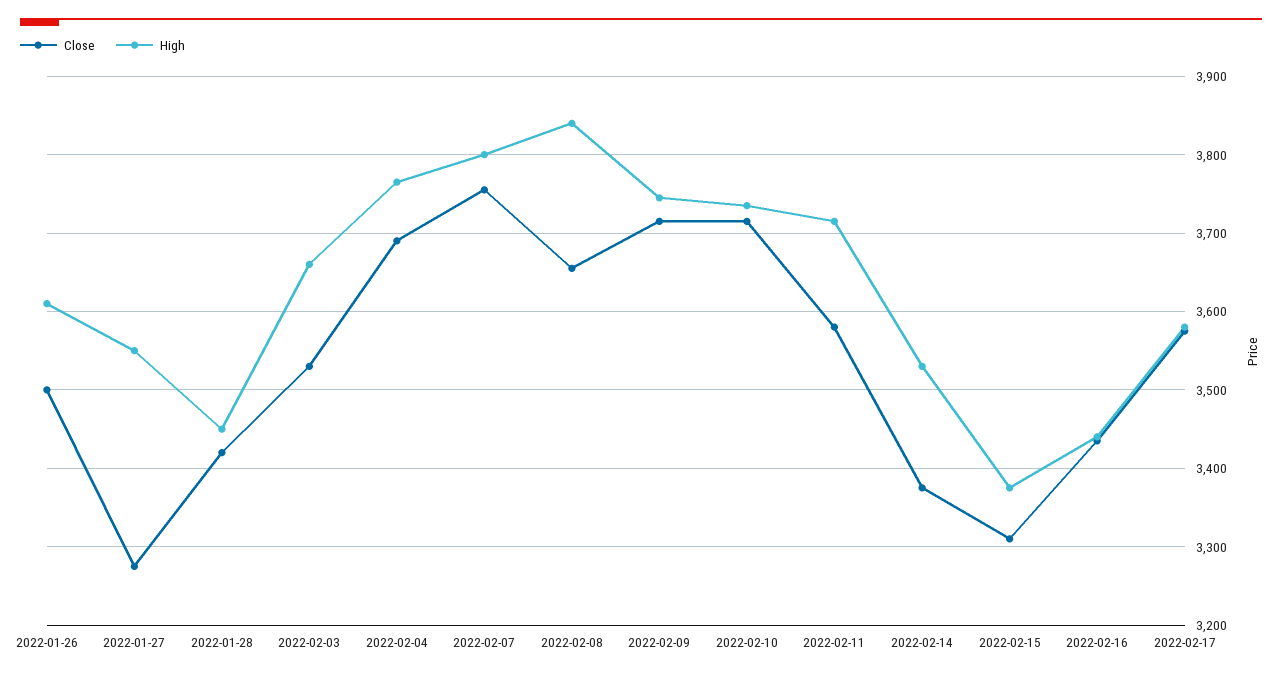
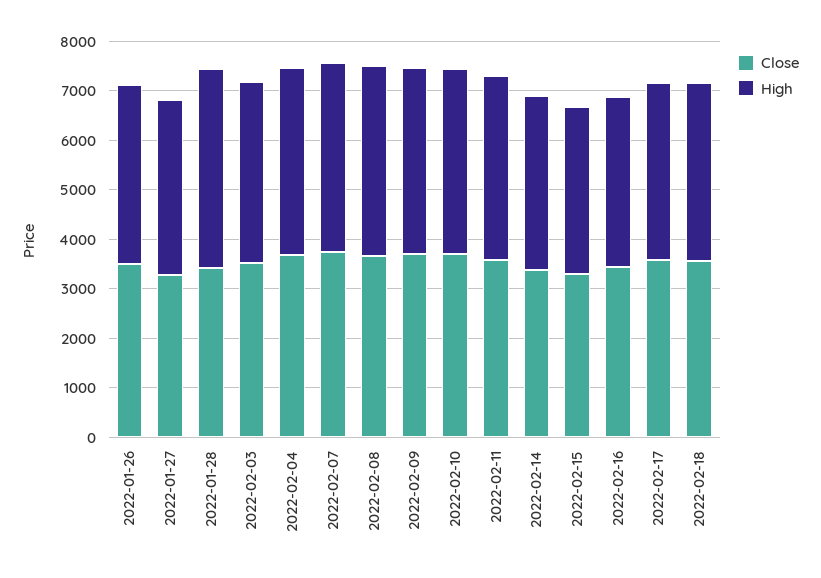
High, 2022-01-28: 3450 -> 4000
Close, 2022-02-18: none -> 3600
High, 2022-02-18: none -> 3600

